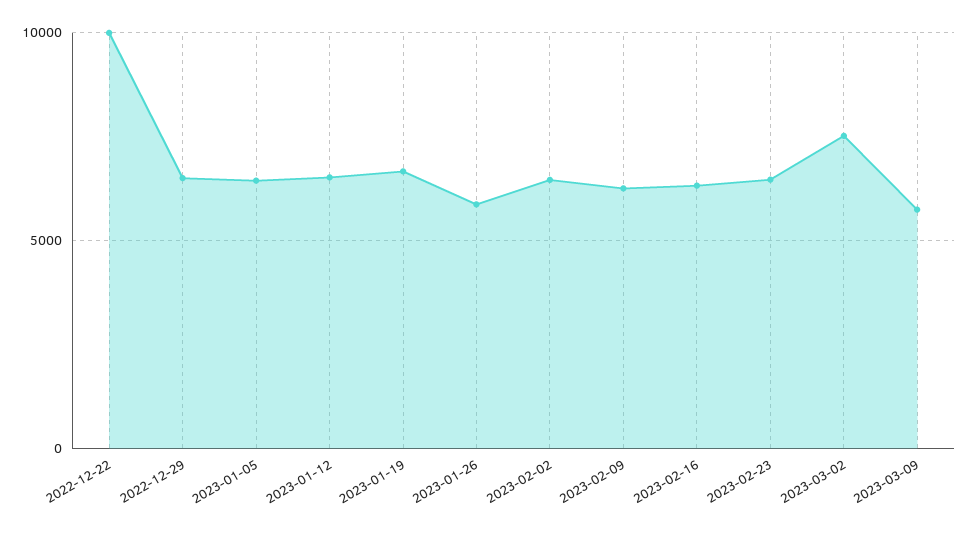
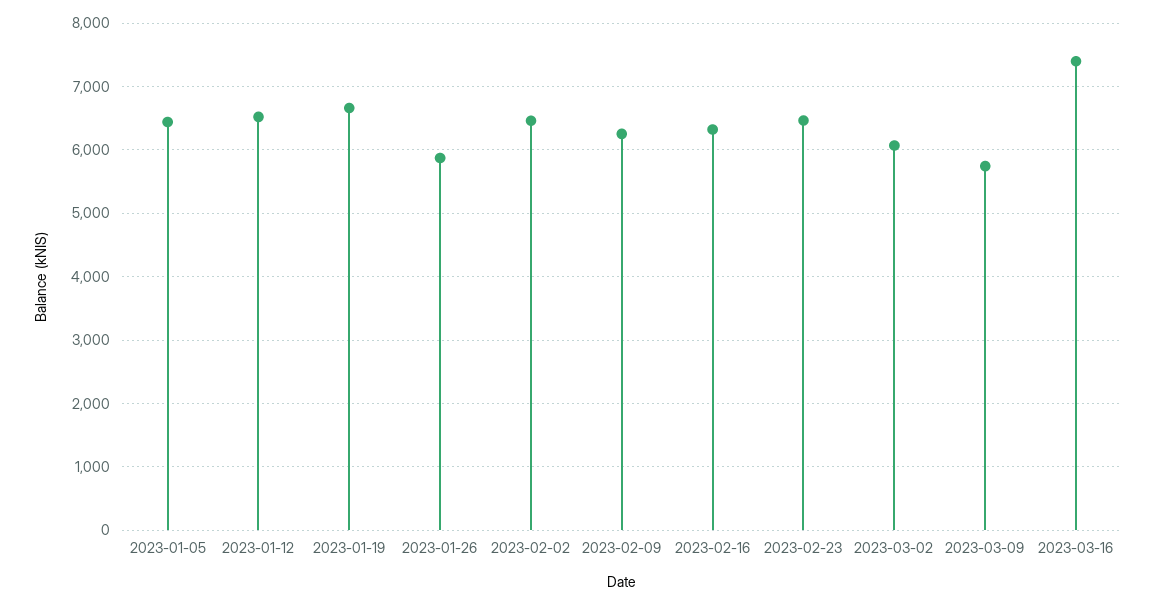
2022-12-22: 10000 -> none
2022-12-29: 6500 -> none
2023-03-02: 7500 -> 6100
2023-03-16: none -> 7400

